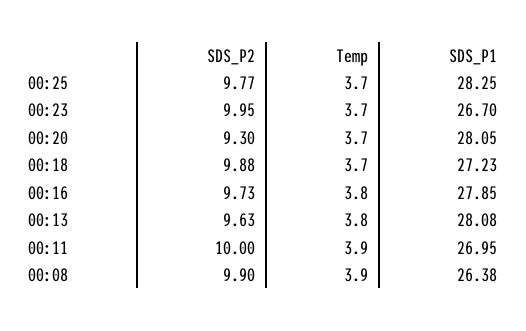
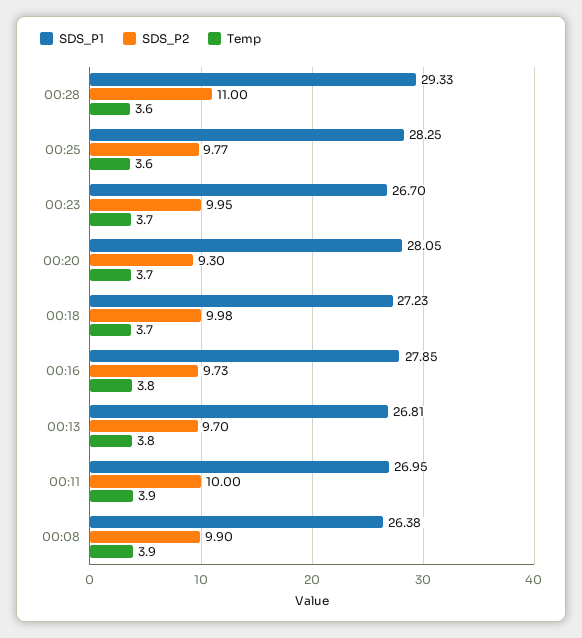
Temp, 00:25: 3.7 -> 3.6
SDS_P2, 00:18: 9.88 -> 9.98
SDS_P2, 00:13: 9.63 -> 9.7
SDS_P1, 00:13: 28.08 -> 26.81
SDS_P1, 00:28: none -> 29.33
SDS_P2, 00:28: none -> 11
Temp, 00:28: none -> 3.6

